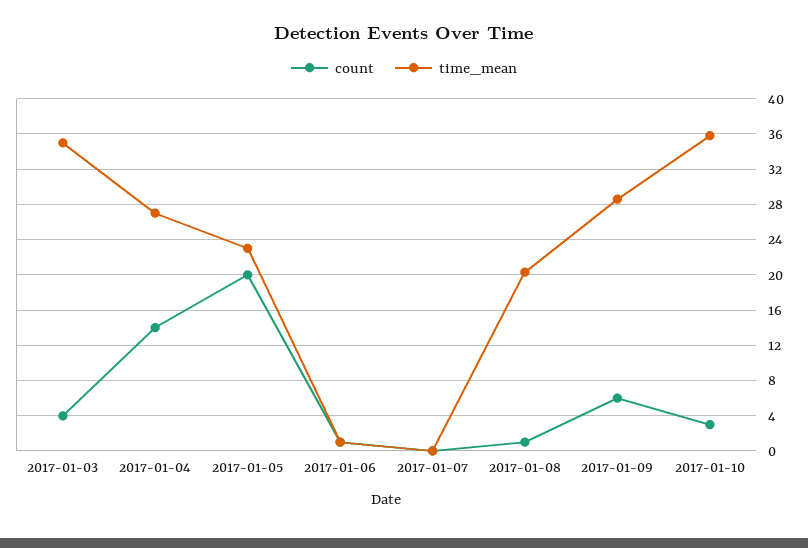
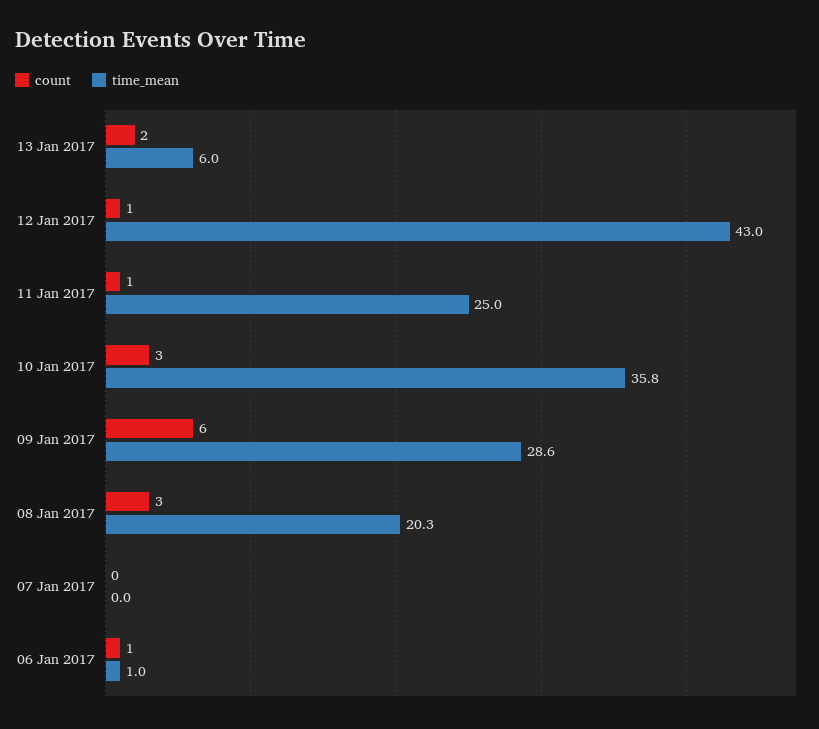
count, 2017-01-03: 4 -> none
time_mean, 2017-01-03: 35 -> none
count, 2017-01-04: 14 -> none
time_mean, 2017-01-04: 27 -> none
count, 2017-01-05: 20 -> none
time_mean, 2017-01-05: 23 -> none
count, 2017-01-08: 1 -> 3
count, 13 Jan 2017: none -> 2
time_mean, 13 Jan 2017: none -> 6
count, 12 Jan 2017: none -> 1
time_mean, 12 Jan 2017: none -> 43
count, 11 Jan 2017: none -> 1
time_mean, 11 Jan 2017: none -> 25

